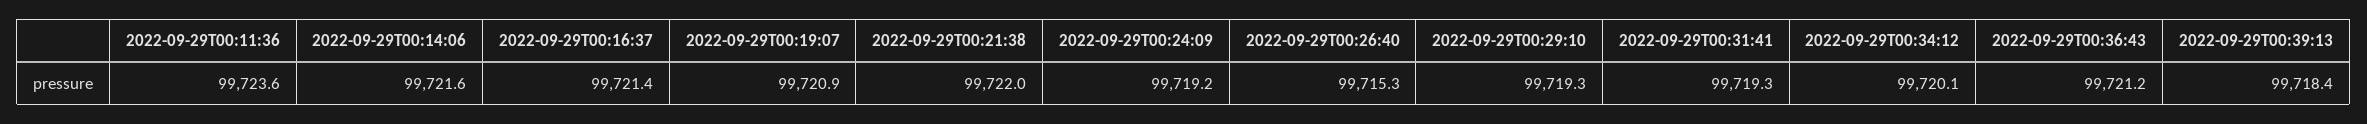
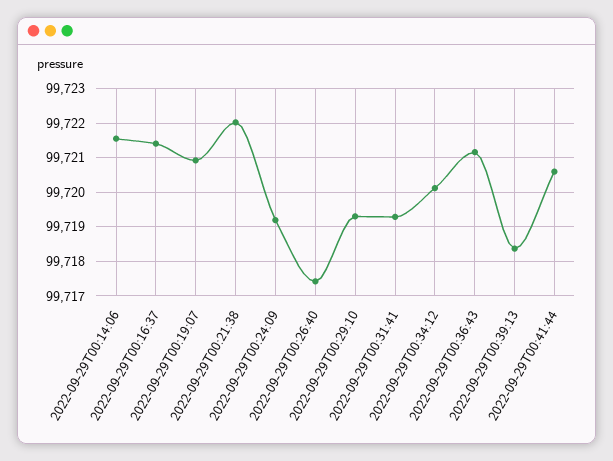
2022-09-29T00:11:36: 99723.6 -> none
2022-09-29T00:26:40: 99715.3 -> 99717.4
2022-09-29T00:41:44: none -> 99720.6

